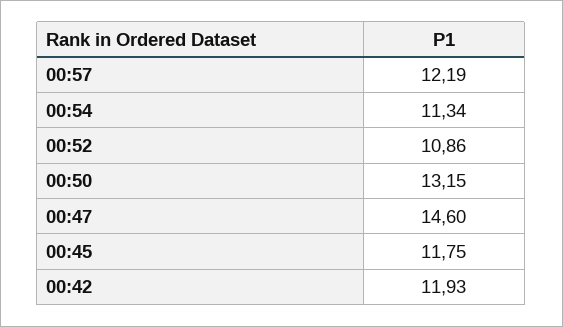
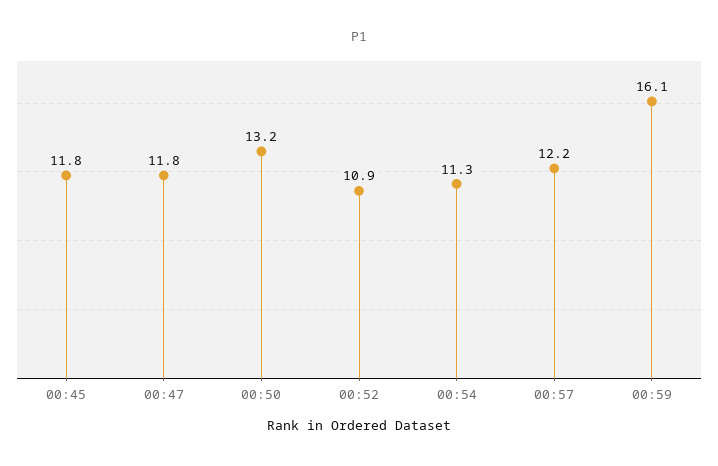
00:47: 14.6 -> 11.8
00:42: 11.93 -> none
00:59: none -> 16.1

